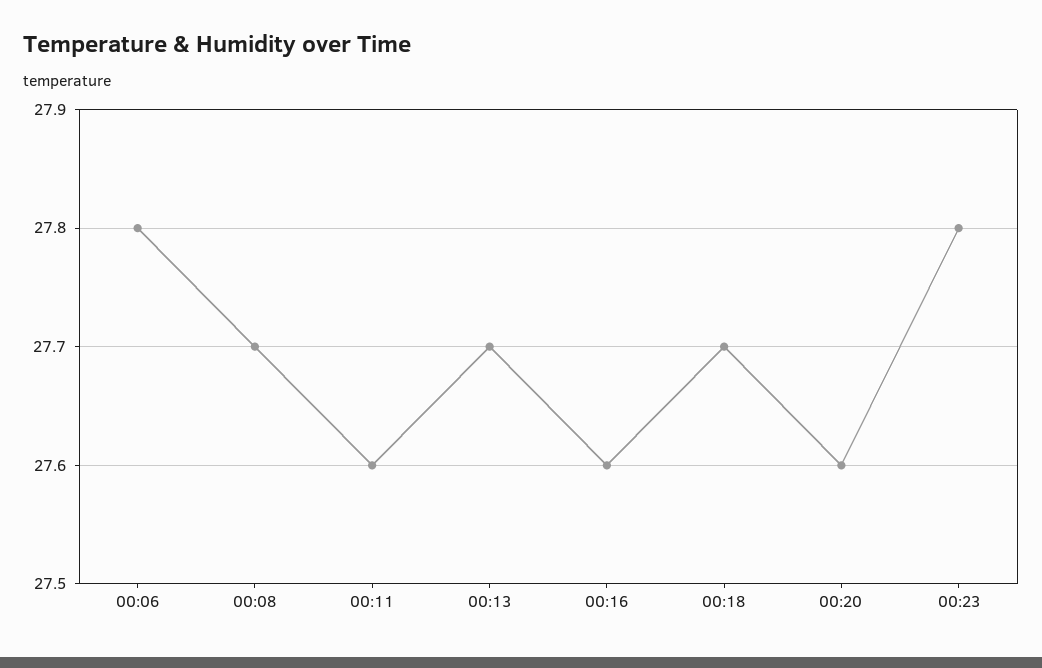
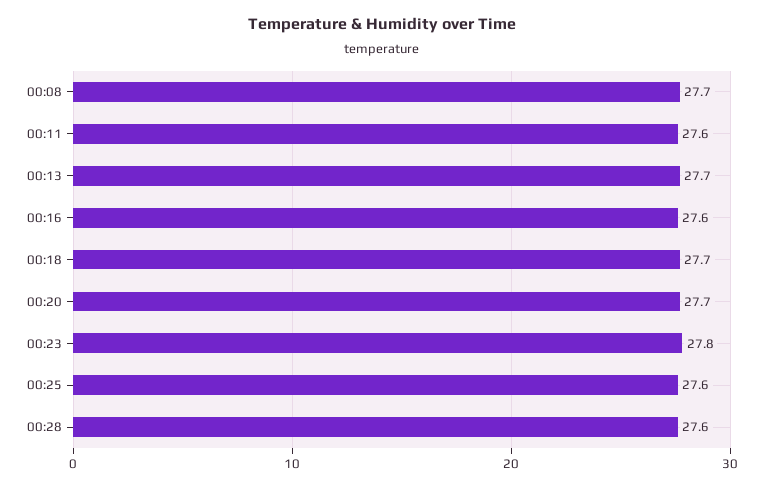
00:06: 27.8 -> none
00:20: 27.6 -> 27.7
00:25: none -> 27.6
00:28: none -> 27.6

